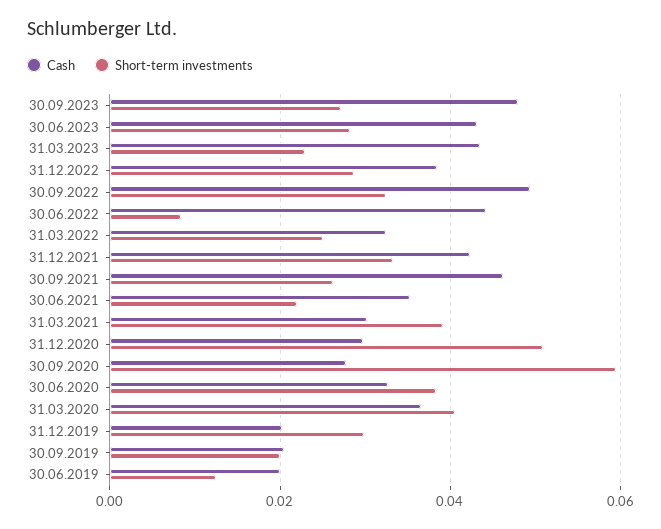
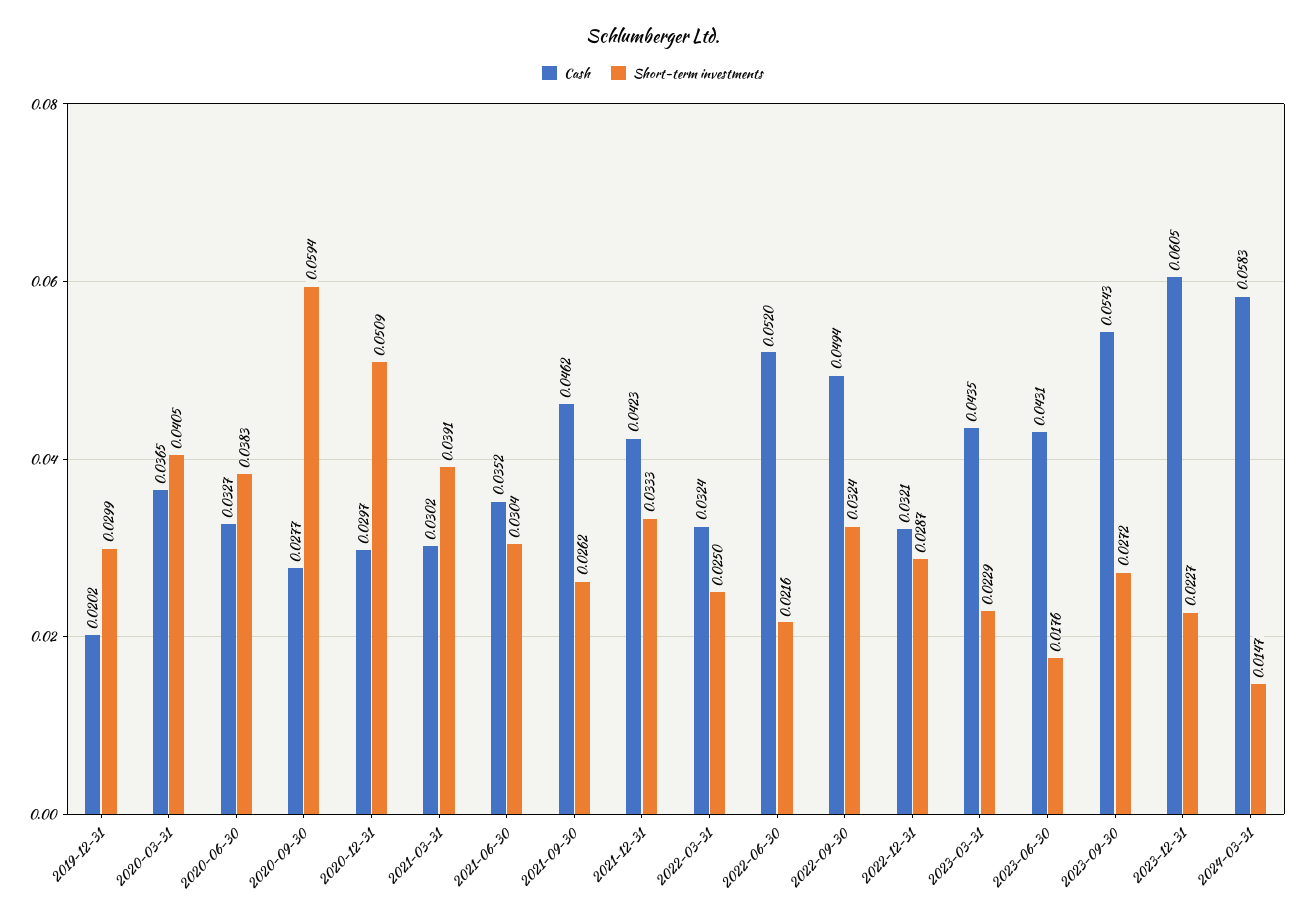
Cash, 30.09.2023: 0.048 -> 0.0543
Short-term investments, 30.06.2023: 0.028 -> 0.0176
Cash, 31.12.2022: 0.038 -> 0.0321
Cash, 30.06.2022: 0.044 -> 0.052
Short-term investments, 30.06.2022: 0.008 -> 0.0216
Short-term investments, 30.06.2021: 0.022 -> 0.0304
Cash, 30.09.2019: 0.02 -> none
Short-term investments, 30.09.2019: 0.02 -> none
Cash, 30.06.2019: 0.02 -> none
Short-term investments, 30.06.2019: 0.012 -> none
Cash, 2023-12-31: none -> 0.0605
Short-term investments, 2023-12-31: none -> 0.0227
Cash, 2024-03-31: none -> 0.0583
Short-term investments, 2024-03-31: none -> 0.0147

